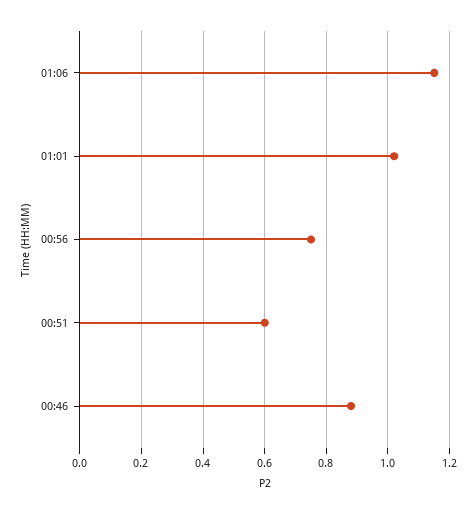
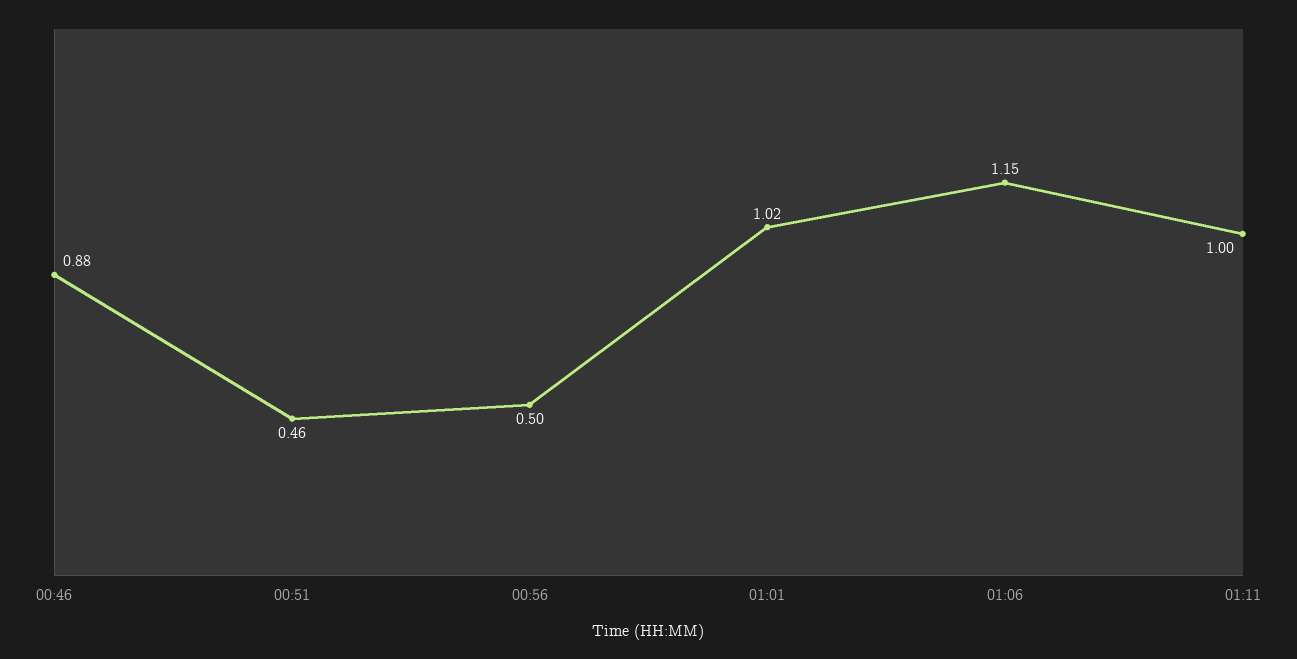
00:56: 0.75 -> 0.5
00:51: 0.6 -> 0.46
01:11: none -> 1

